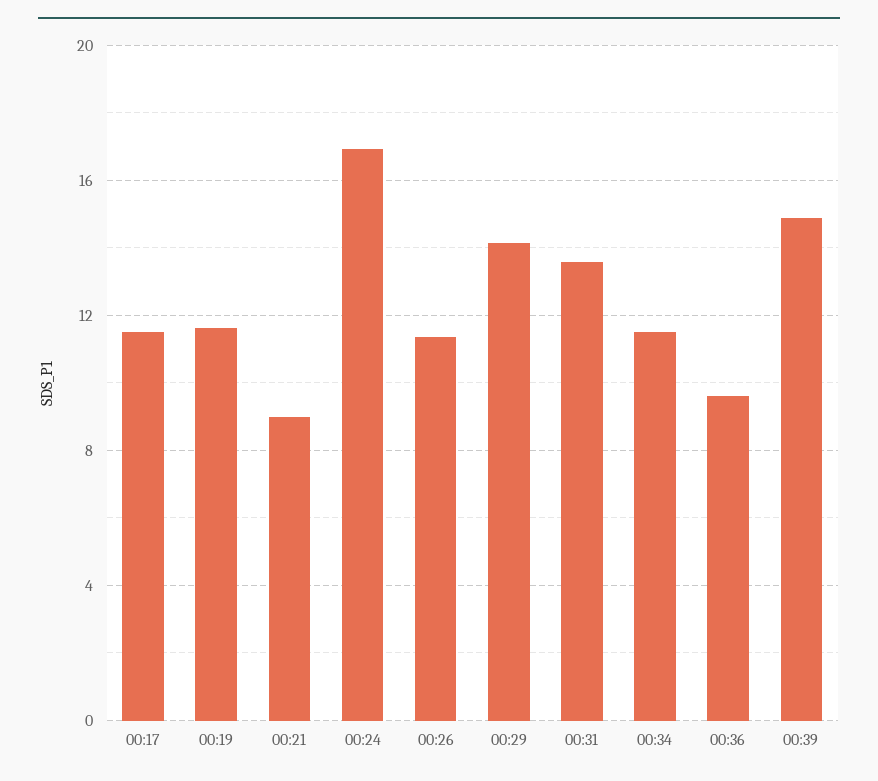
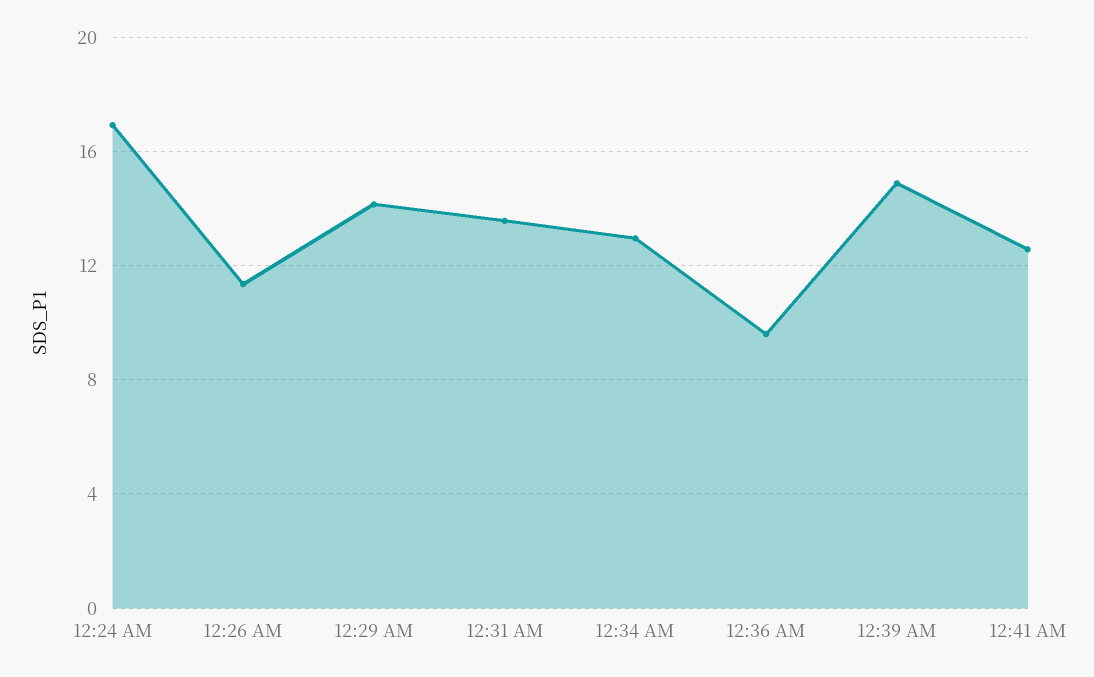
00:17: 11.5 -> none
00:19: 11.5 -> none
00:21: 9 -> none
00:34: 11.5 -> 13
12:41 AM: none -> 12.5

